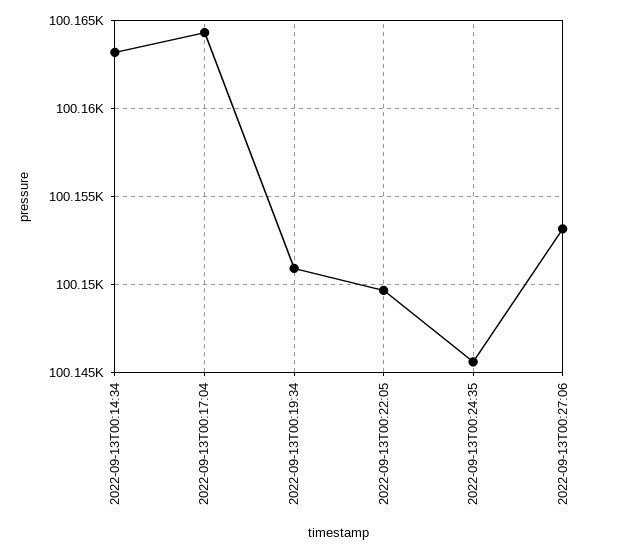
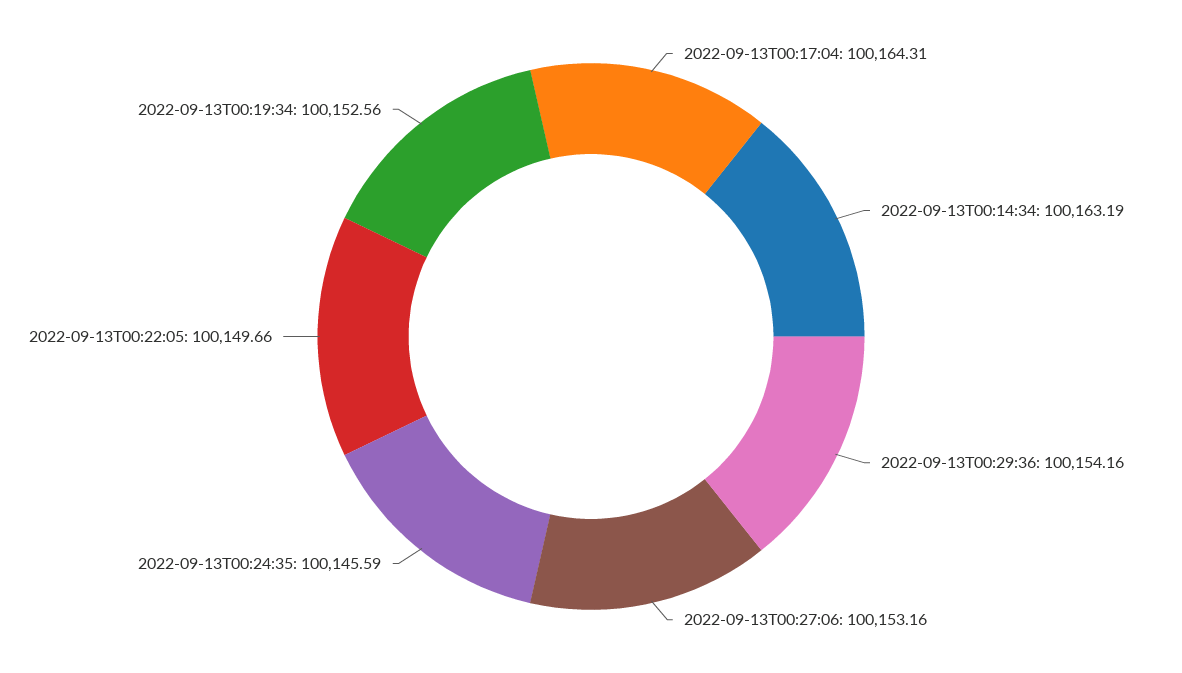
2022-09-13T00:19:34: 100151 -> 100152.56
2022-09-13T00:29:36: none -> 100154.16

